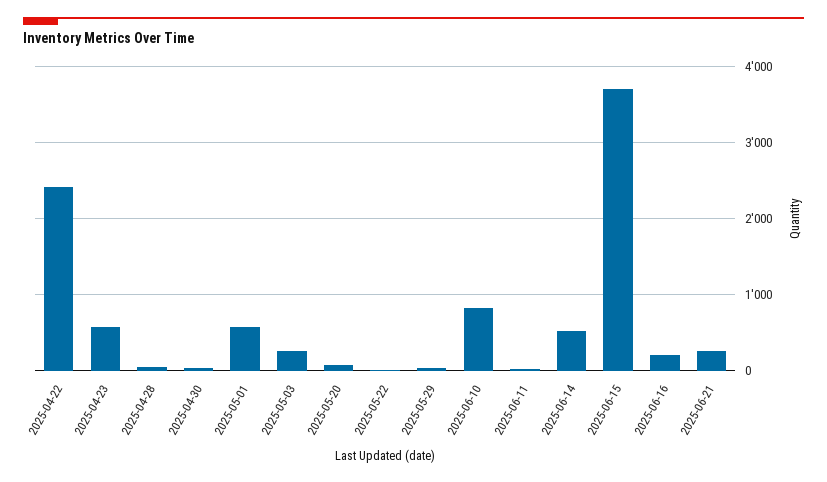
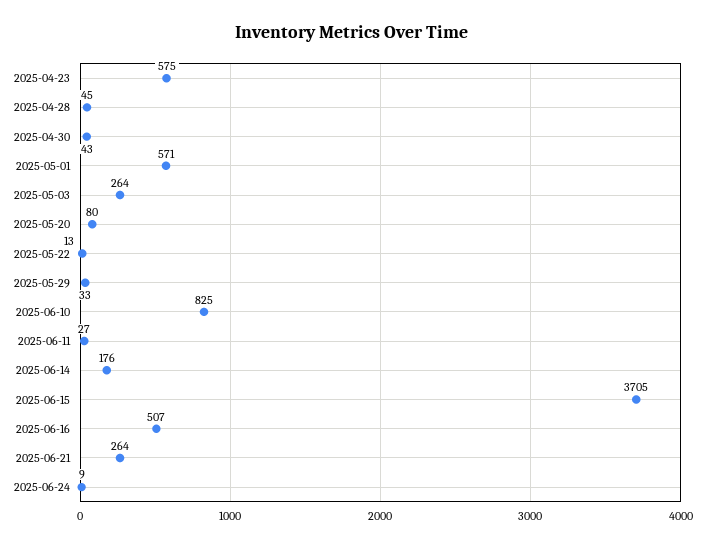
2025-04-22: 2400 -> none
2025-06-14: 500 -> 176
2025-06-16: 200 -> 507
2025-06-24: none -> 9

